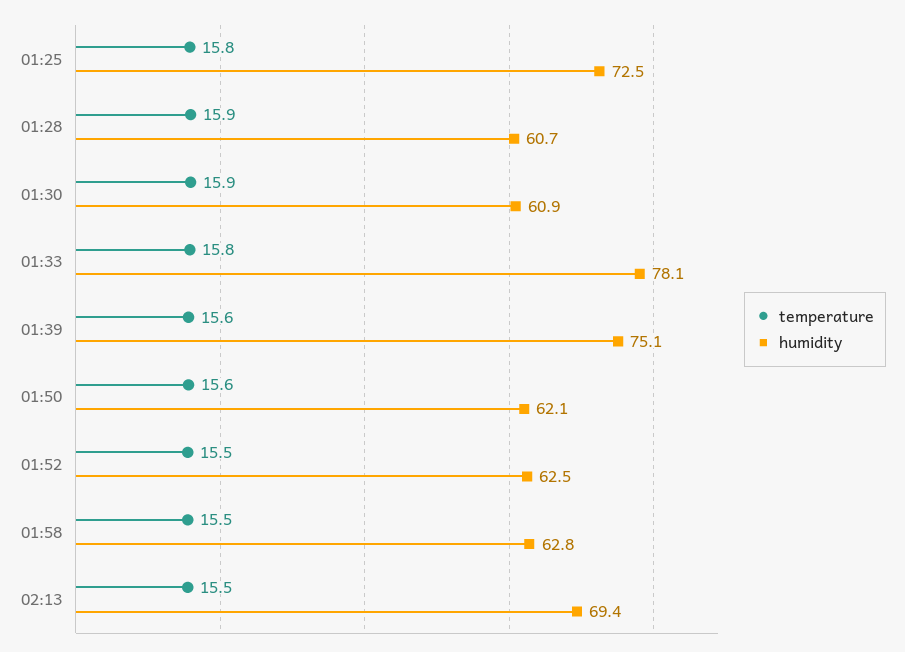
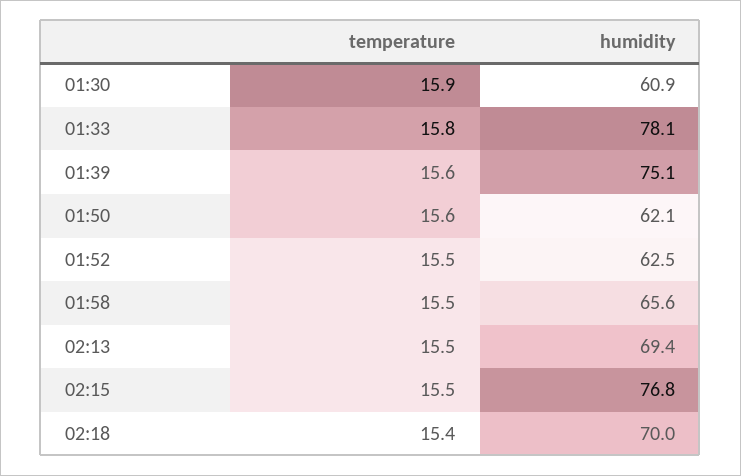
temperature, 01:25: 15.8 -> none
humidity, 01:25: 72.5 -> none
temperature, 01:28: 15.9 -> none
humidity, 01:28: 60.7 -> none
humidity, 01:58: 62.8 -> 65.6
temperature, 02:15: none -> 15.5
humidity, 02:15: none -> 76.8
temperature, 02:18: none -> 15.4
humidity, 02:18: none -> 70

